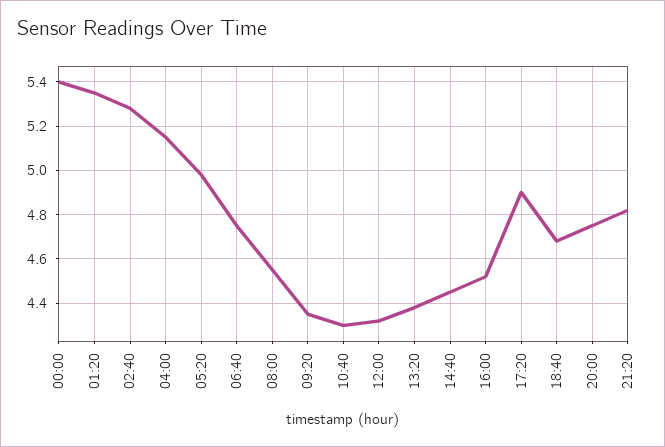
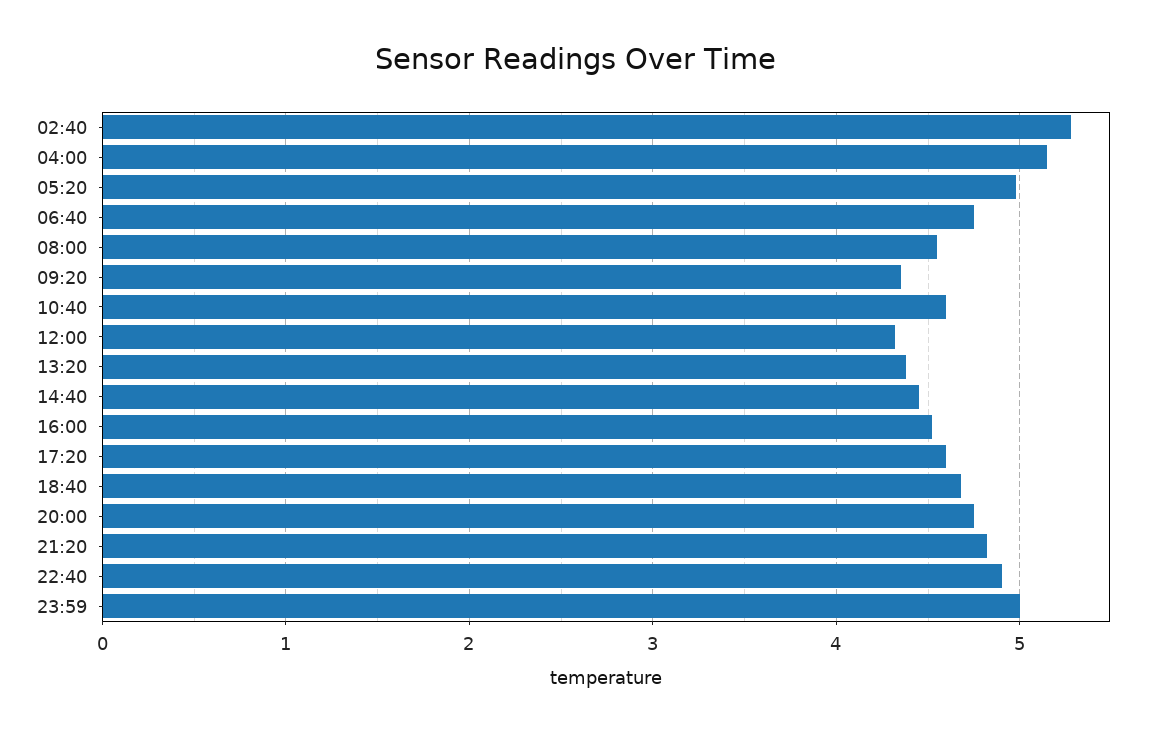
00:00: 5.4 -> none
01:20: 5.35 -> none
10:40: 4.3 -> 4.6
17:20: 4.9 -> 4.6
22:40: none -> 4.9
23:59: none -> 5

